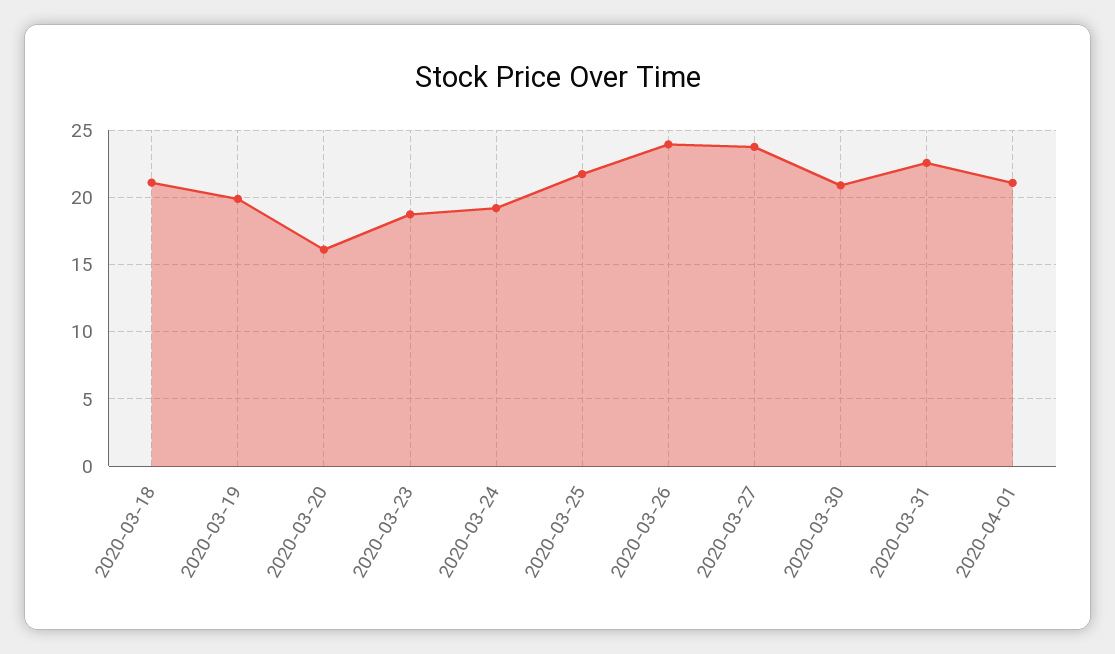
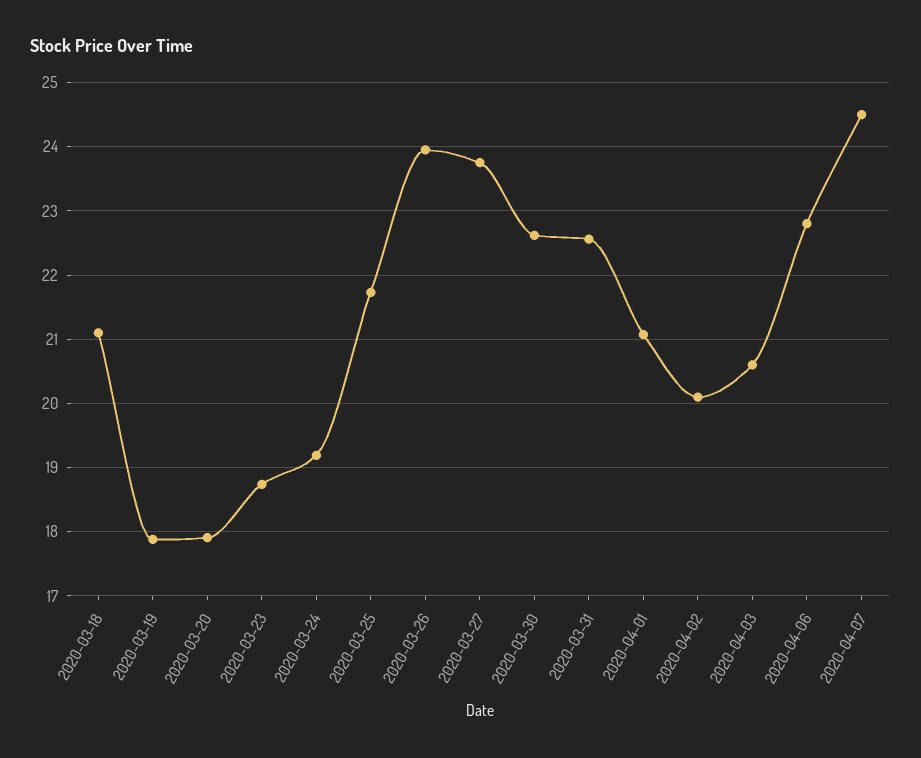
2020-03-19: 20 -> 17.9
2020-03-20: 16 -> 17.9
2020-03-30: 21 -> 22.6
2020-04-02: none -> 20.1
2020-04-03: none -> 20.6
2020-04-06: none -> 22.8
2020-04-07: none -> 24.5

